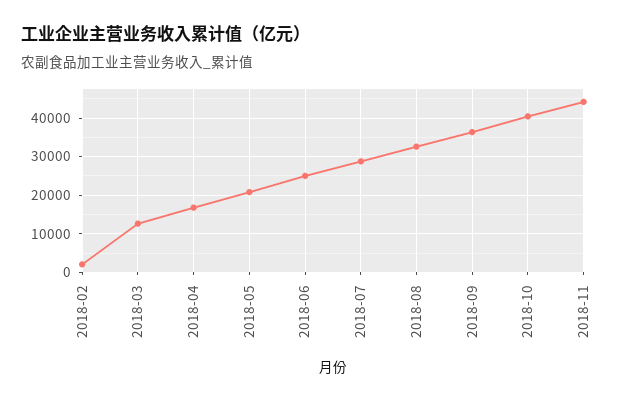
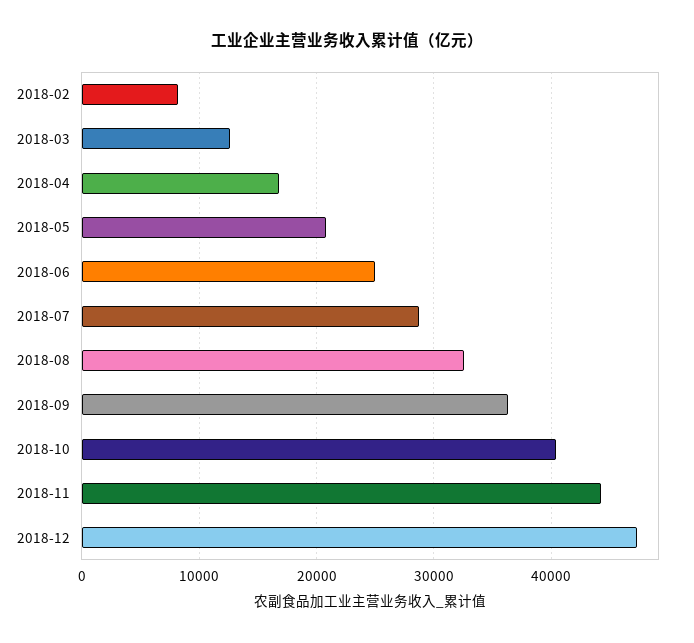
2018-02: 2000 -> 8000
2018-12: none -> 47000

